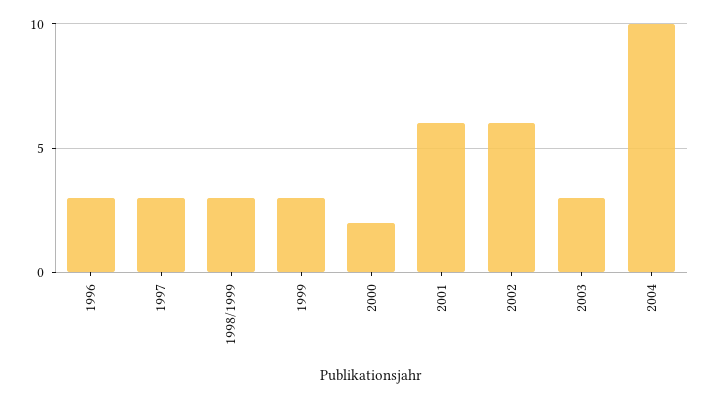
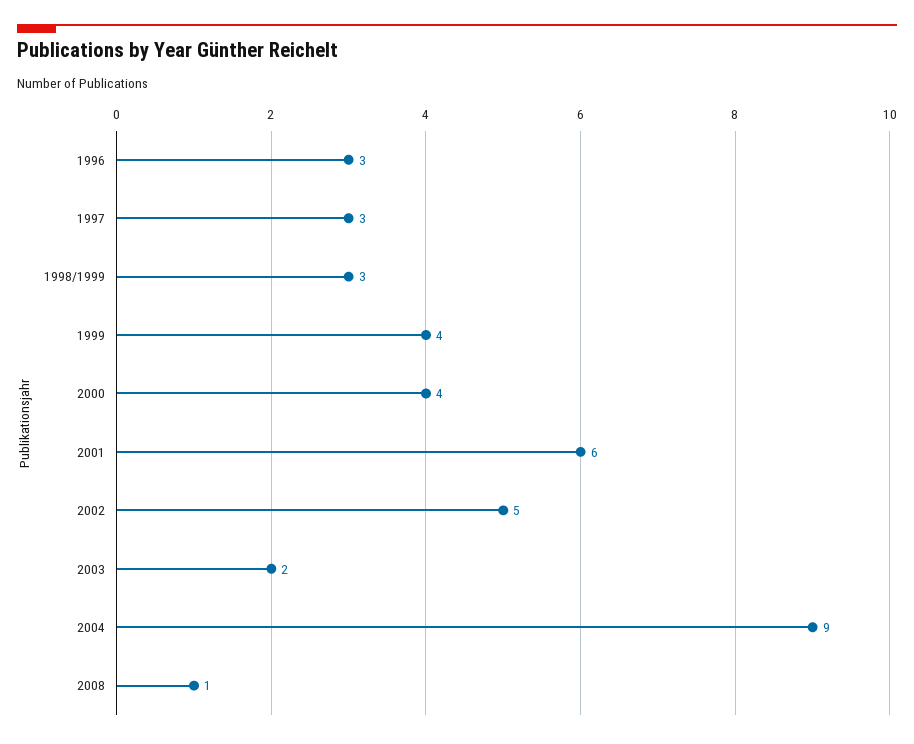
1999: 3 -> 4
2000: 2 -> 4
2002: 6 -> 5
2003: 3 -> 2
2004: 10 -> 9
2008: none -> 1

